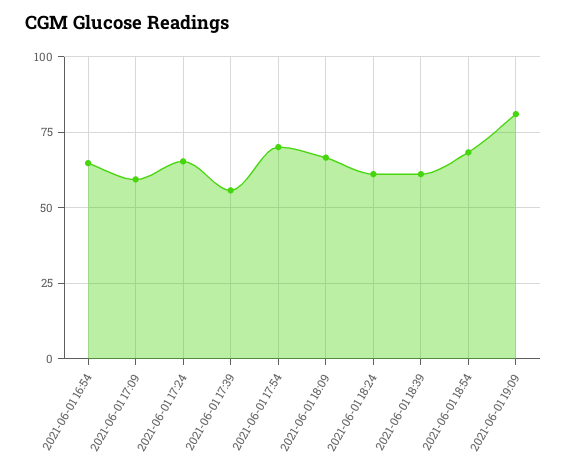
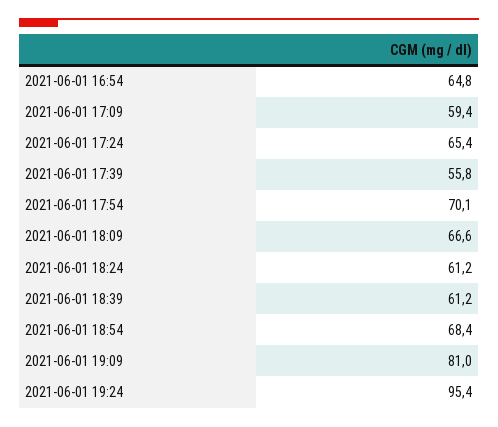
2021-06-01 19:24: none -> 95.4

